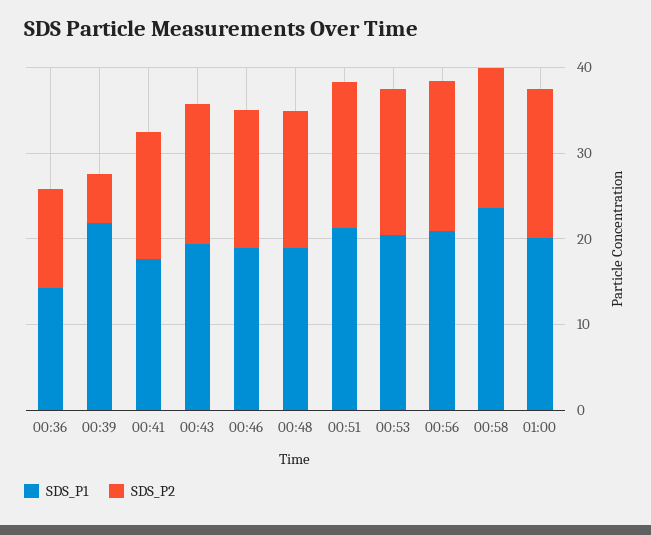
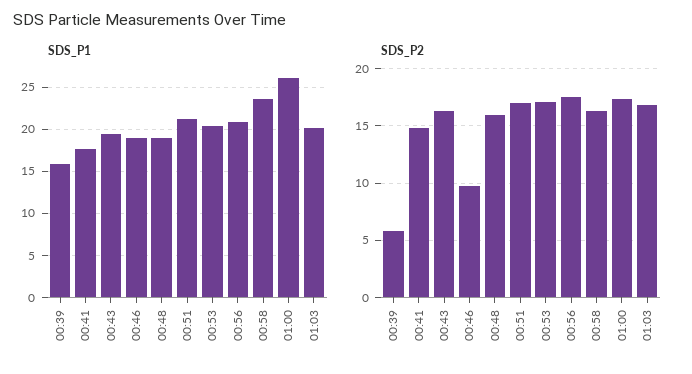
SDS_P1, 00:36: 14 -> none
SDS_P2, 00:36: 12 -> none
SDS_P1, 00:39: 22 -> 16
SDS_P2, 00:46: 16 -> 10
SDS_P1, 01:00: 20 -> 26
SDS_P1, 01:03: none -> 20
SDS_P2, 01:03: none -> 17

